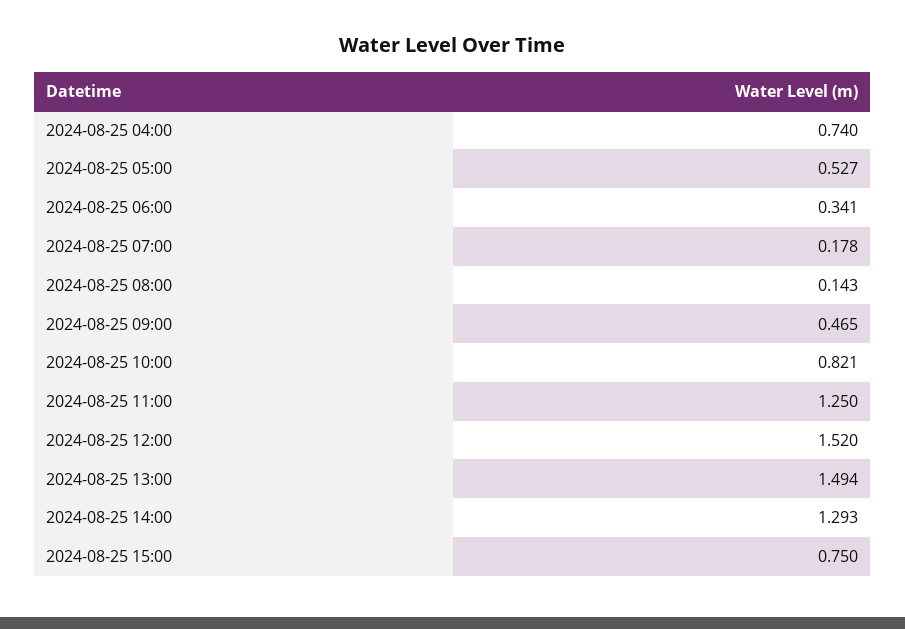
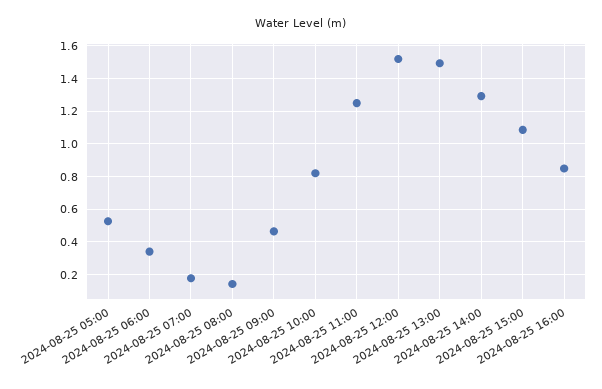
2024-08-25 04:00: 0.74 -> none
2024-08-25 15:00: 0.75 -> 1.1
2024-08-25 16:00: none -> 0.85

